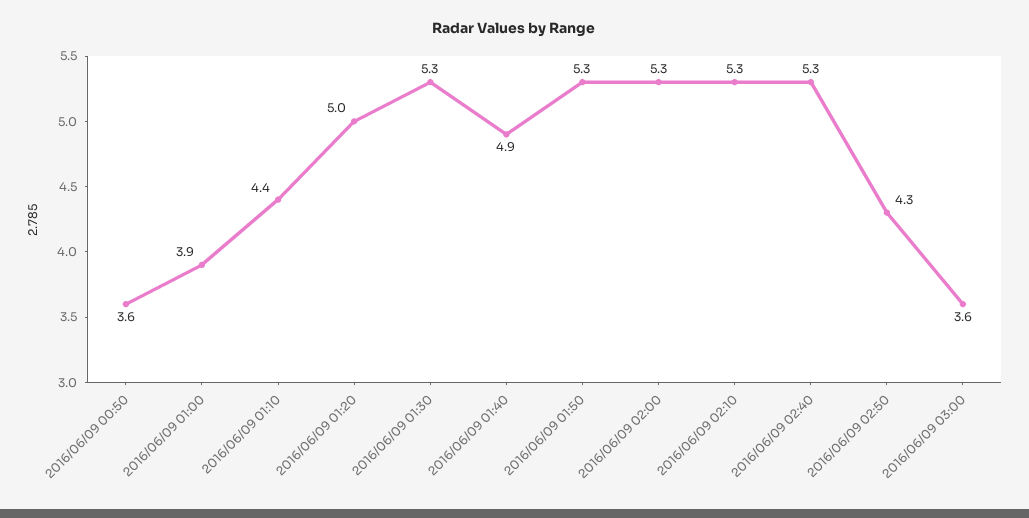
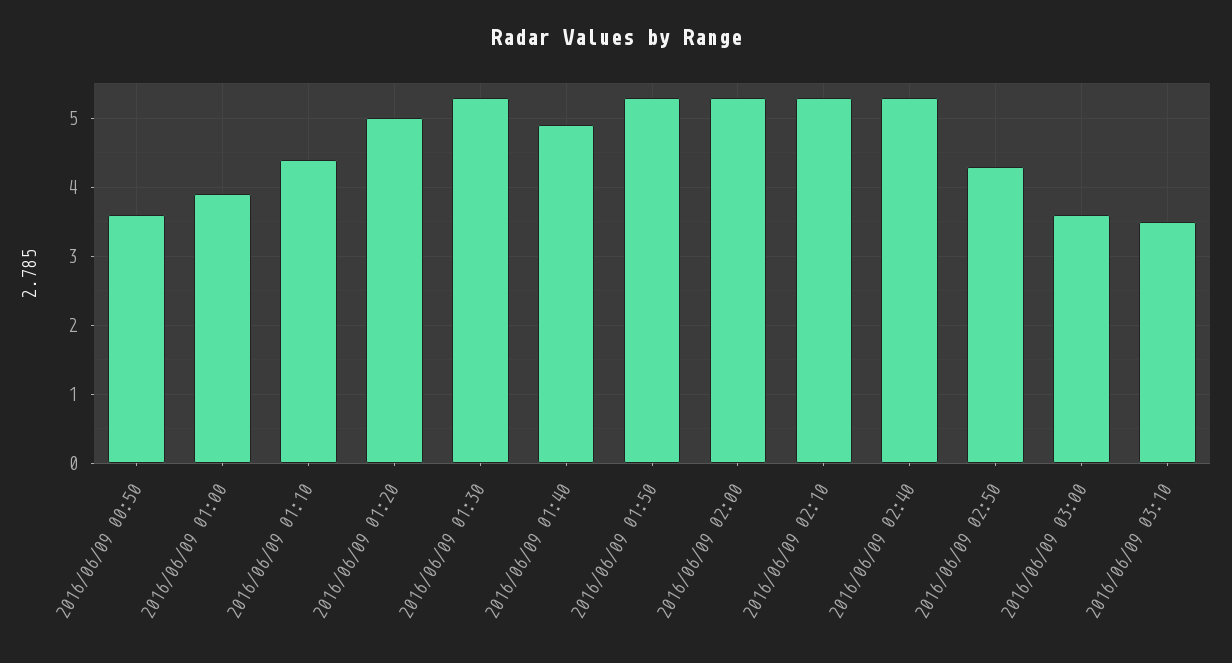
2016/06/09 03:10: none -> 3.5

